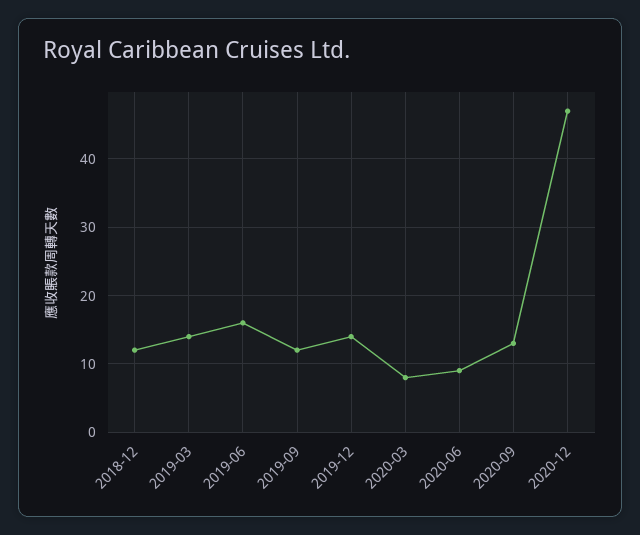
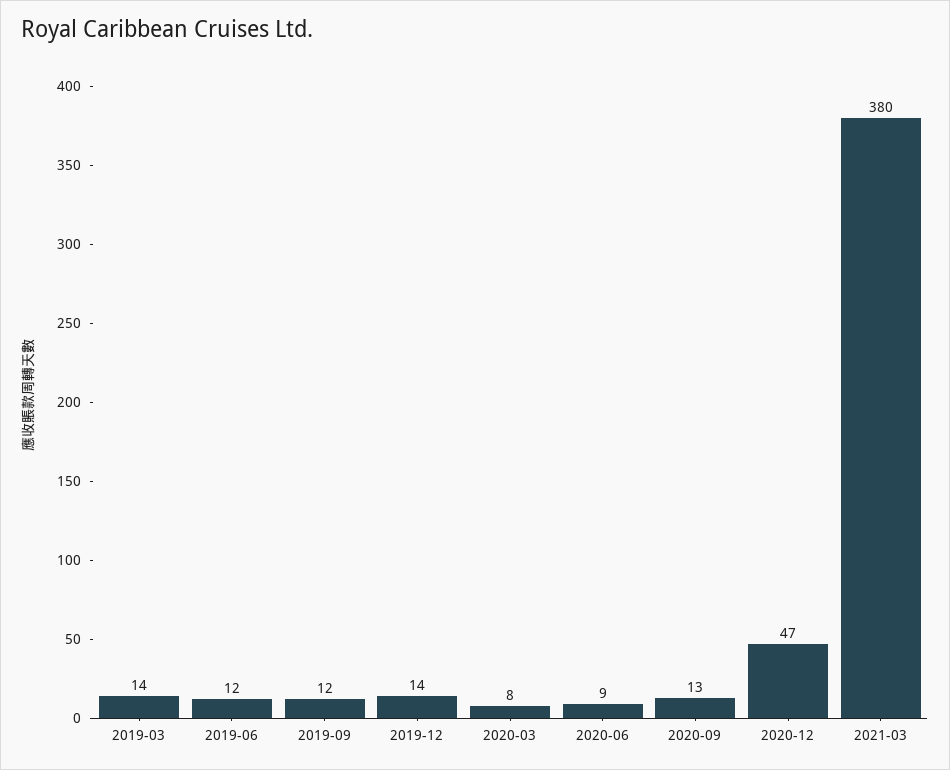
2018-12: 12 -> none
2019-06: 16 -> 12
2021-03: none -> 380

